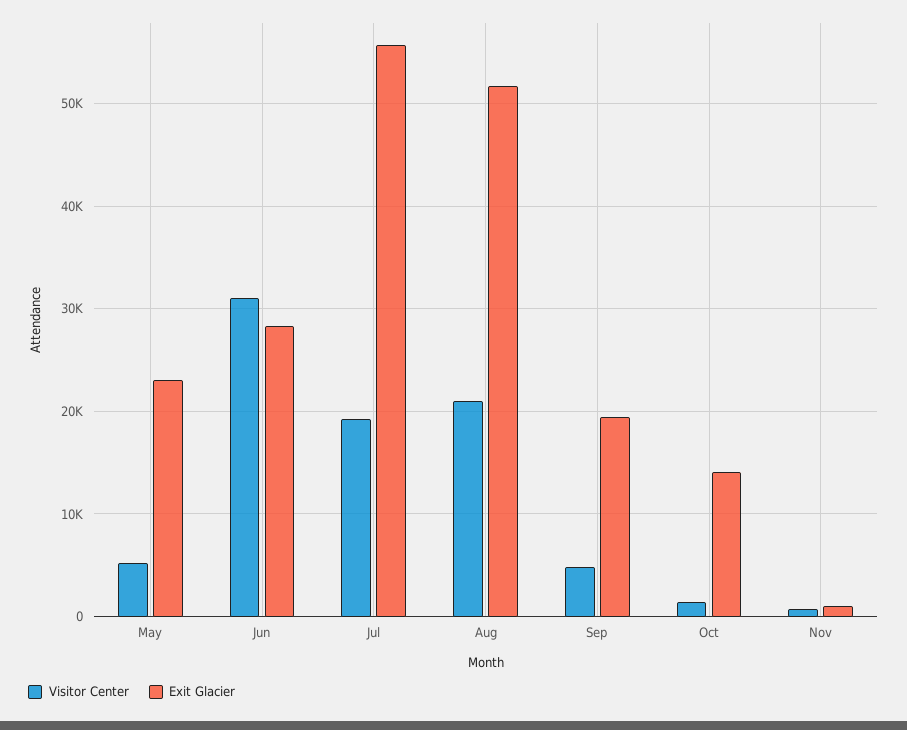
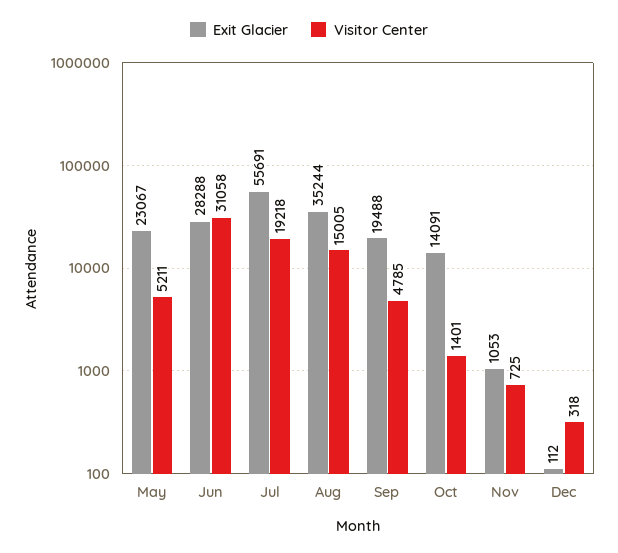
Visitor Center, Aug: 21000 -> 15005
Exit Glacier, Aug: 52000 -> 35244
Exit Glacier, Dec: none -> 112
Visitor Center, Dec: none -> 318

